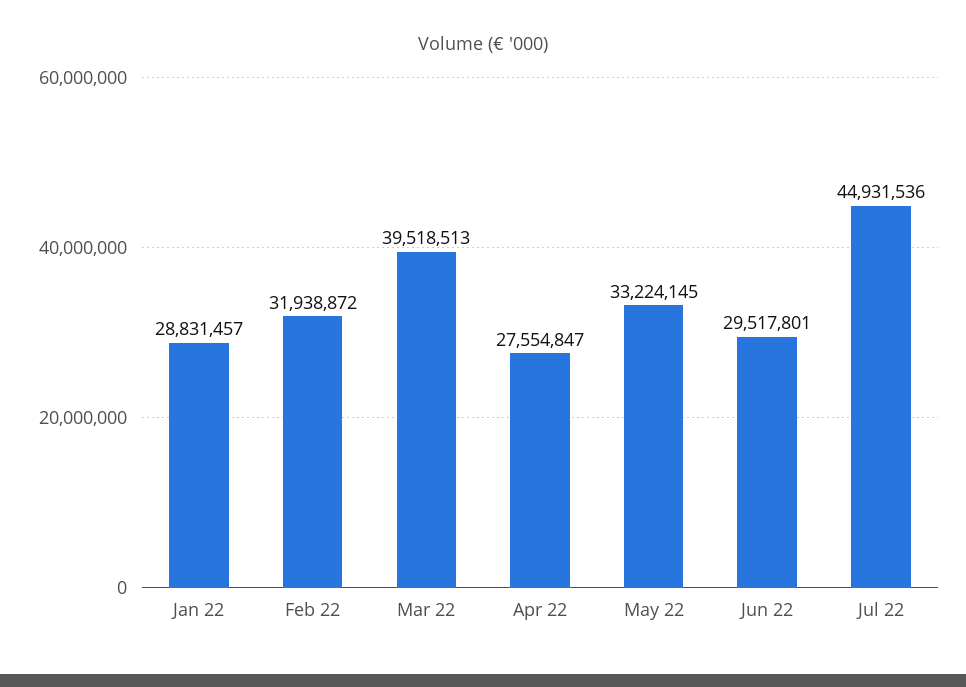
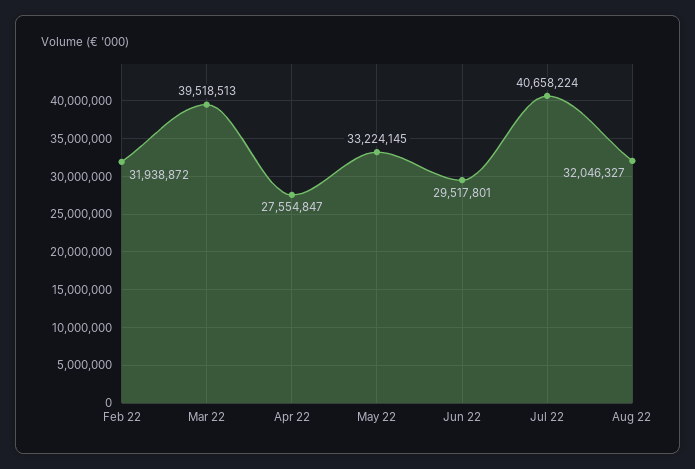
Jan 22: 28831457 -> none
Jul 22: 44931536 -> 40658224
Aug 22: none -> 32046327

